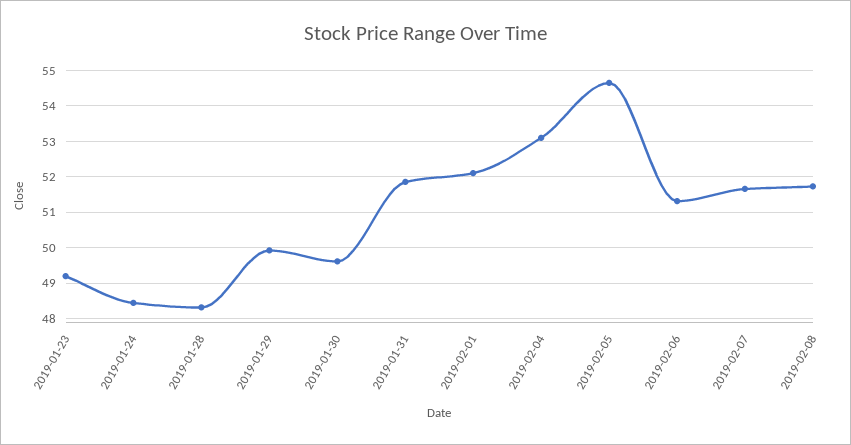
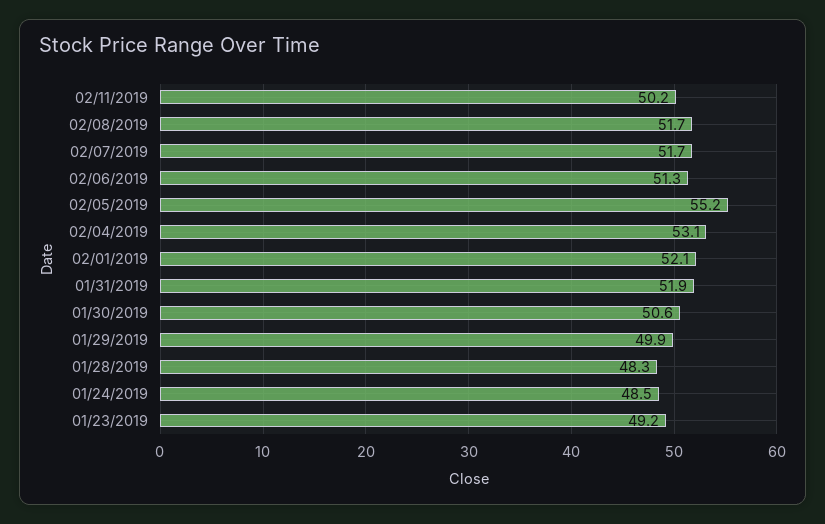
2019-01-30: 49.6 -> 50.6
2019-02-05: 54.6 -> 55.2
02/11/2019: none -> 50.2

